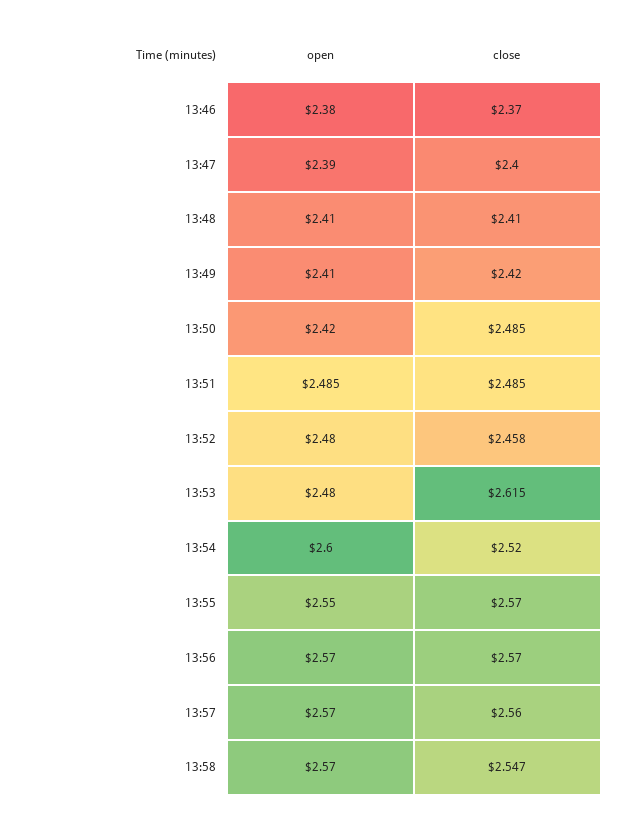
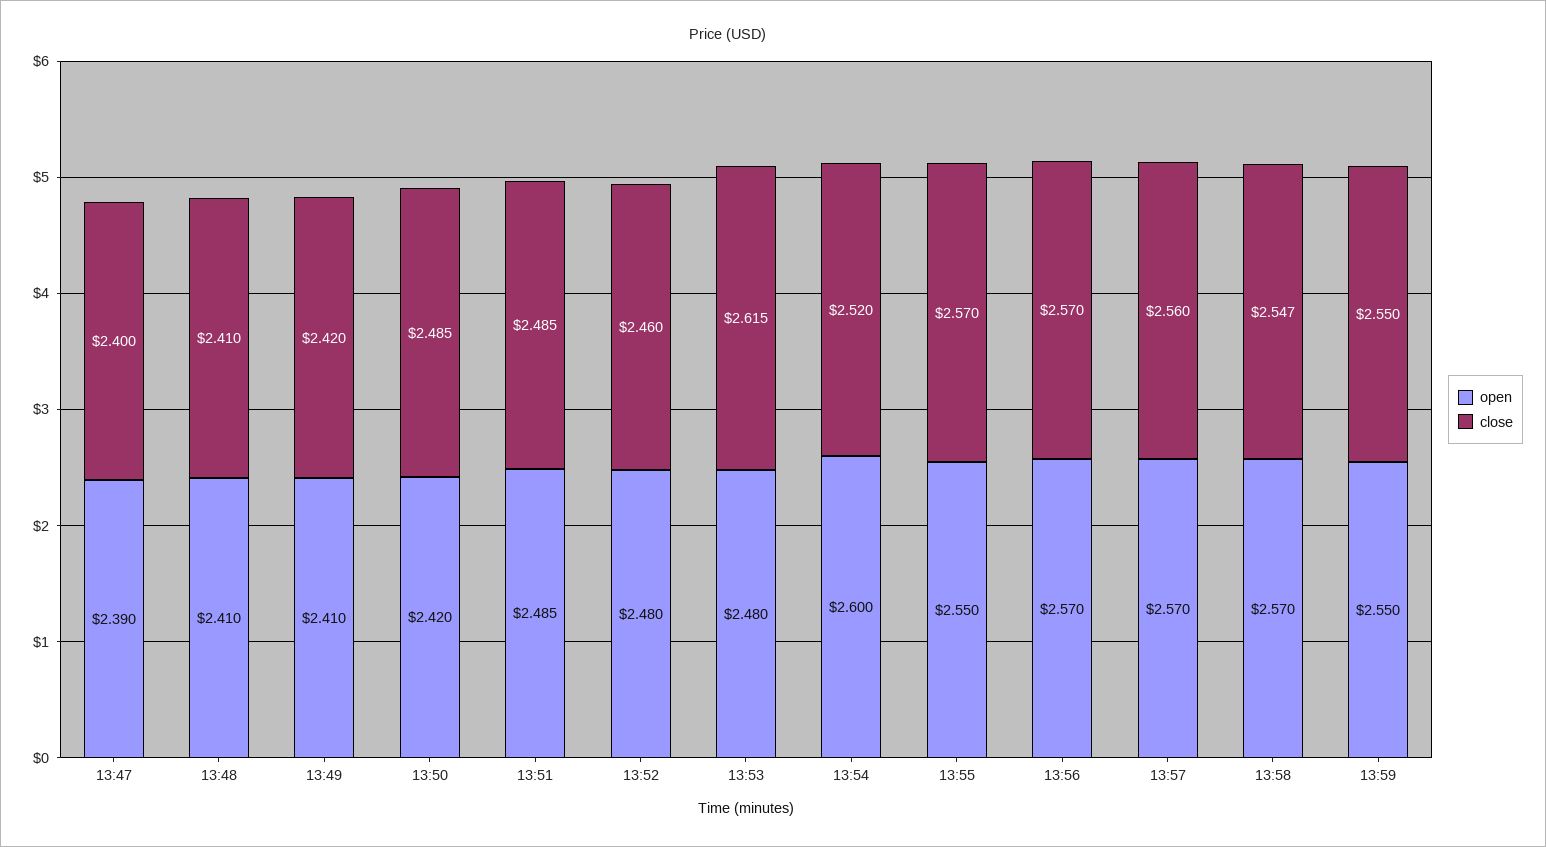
open, 13:46: 2.38 -> none
close, 13:46: 2.37 -> none
close, 13:52: 2.458 -> 2.46
open, 13:59: none -> 2.55
close, 13:59: none -> 2.55

